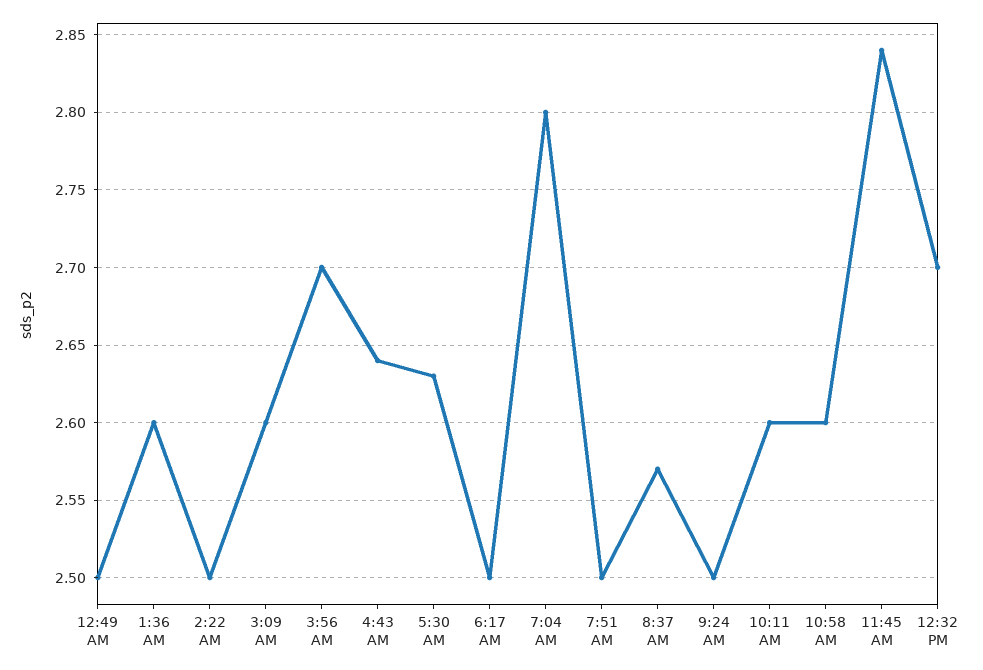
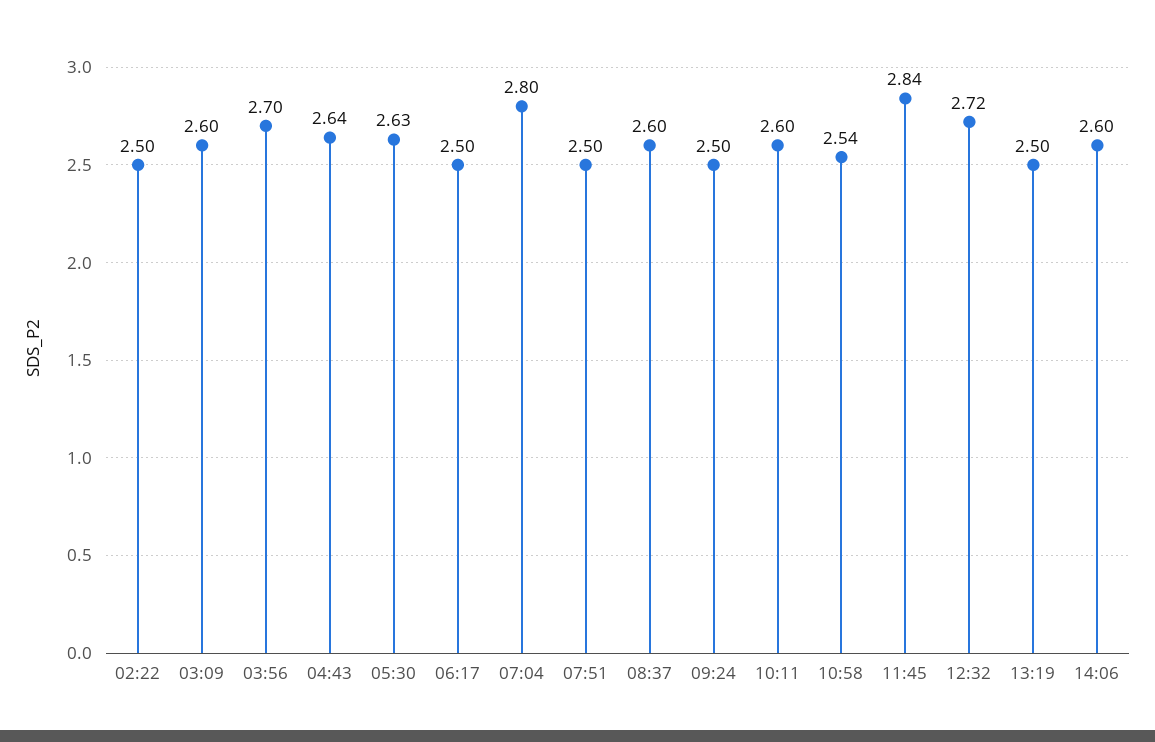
12:49 AM: 2.5 -> none
1:36 AM: 2.6 -> none
8:37 AM: 2.57 -> 2.6
10:58 AM: 2.6 -> 2.54
12:32 PM: 2.7 -> 2.72
13:19: none -> 2.5
14:06: none -> 2.6

